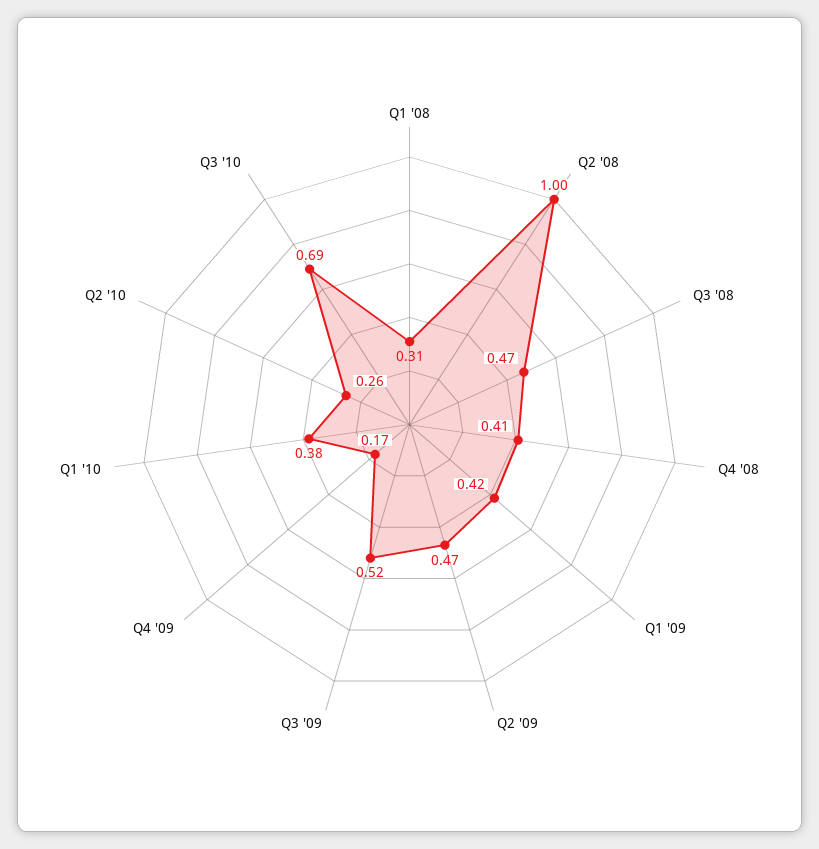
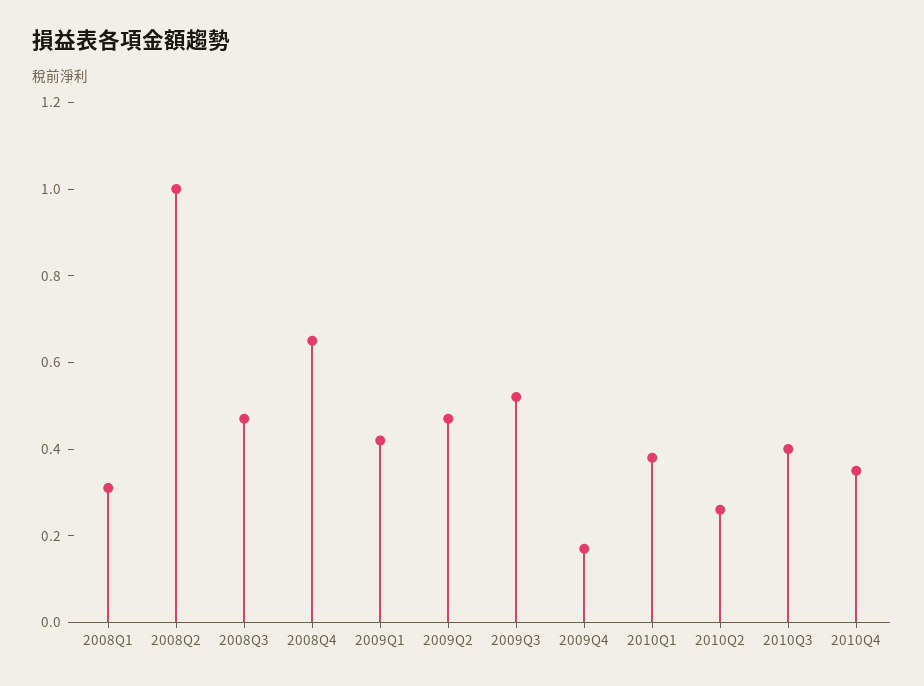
Q4 '08: 0.41 -> 0.65
Q3 '10: 0.69 -> 0.4
2010Q4: none -> 0.35

